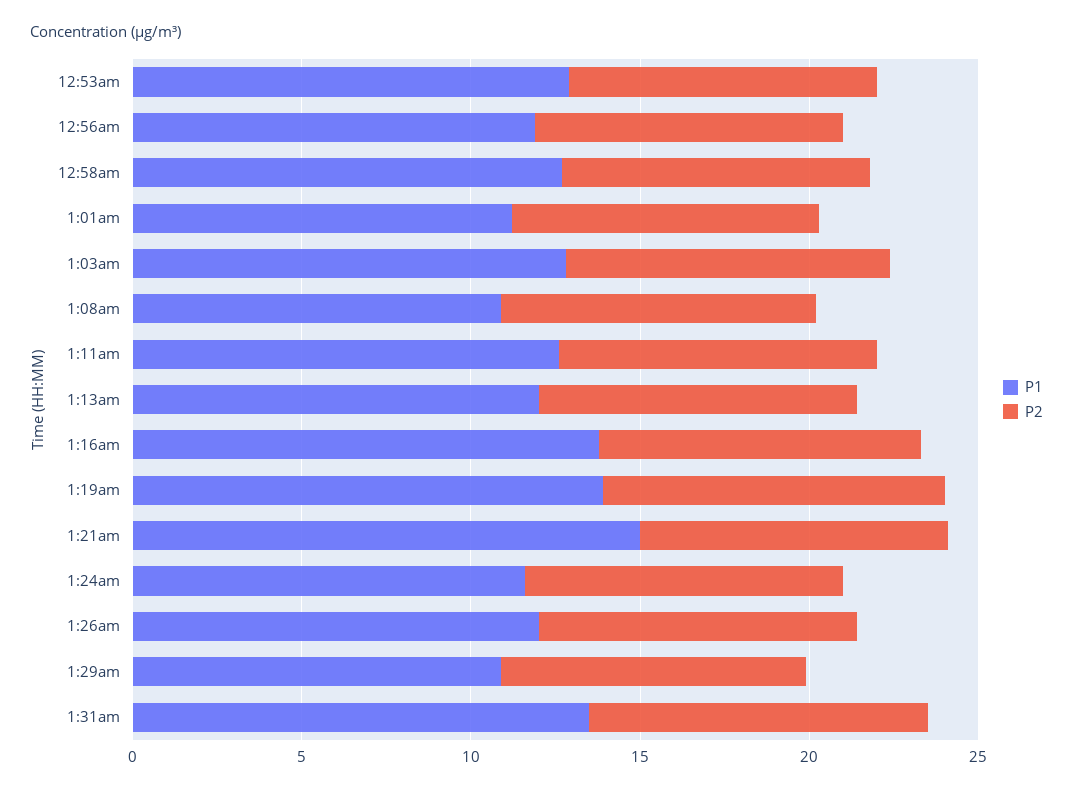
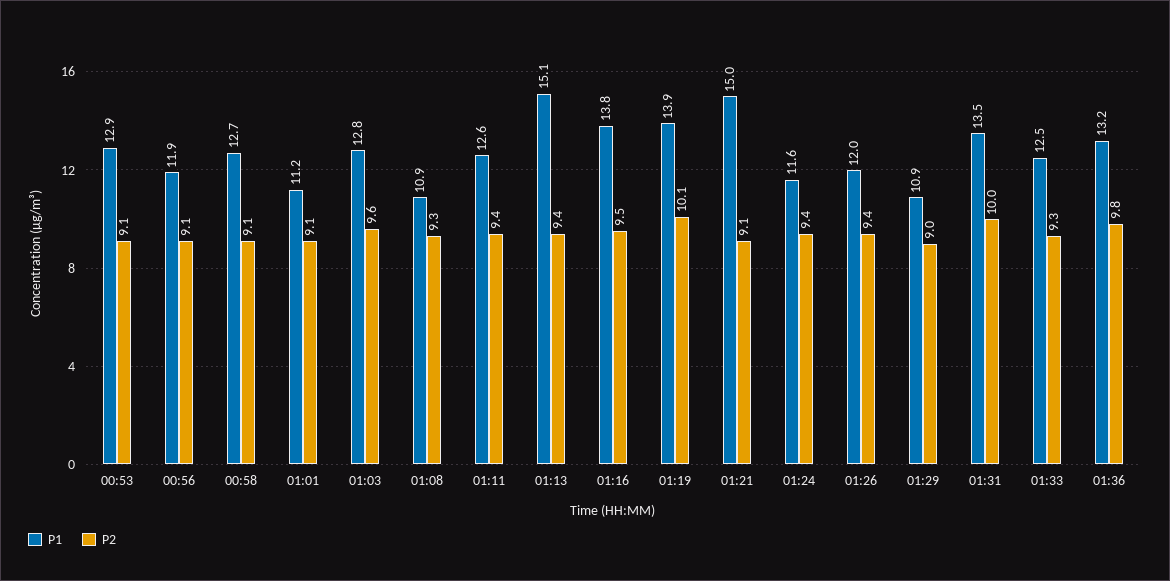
P1, 1:13am: 12 -> 15.1
P1, 01:33: none -> 12.5
P2, 01:33: none -> 9.3
P1, 01:36: none -> 13.2
P2, 01:36: none -> 9.8

